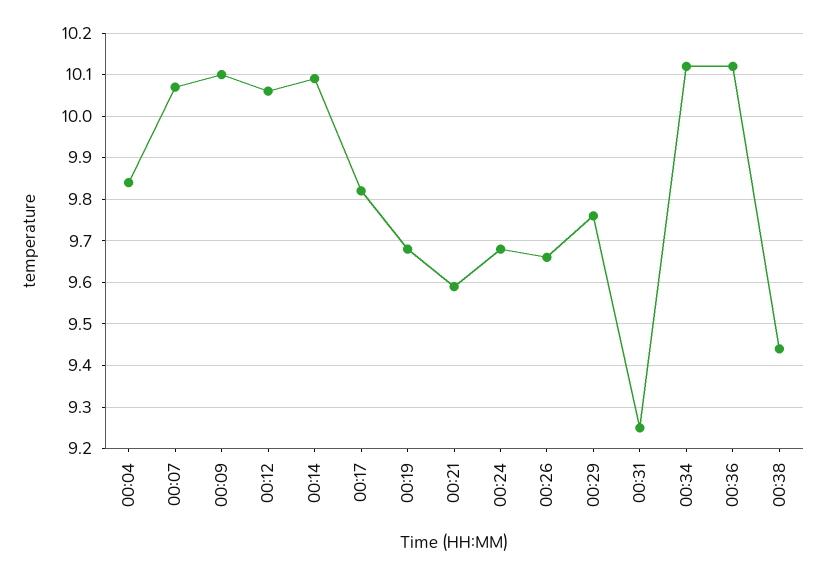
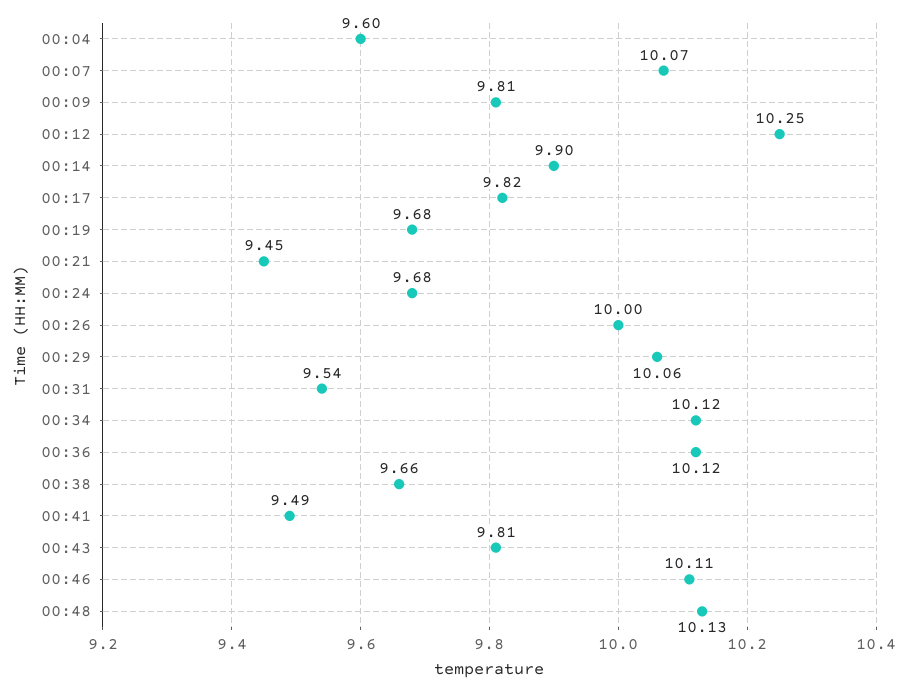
00:04: 9.85 -> 9.6
00:09: 10.1 -> 9.81
00:12: 10.05 -> 10.25
00:14: 10.1 -> 9.9
00:21: 9.6 -> 9.45
00:26: 9.65 -> 10
00:29: 9.75 -> 10.06
00:31: 9.25 -> 9.54
00:38: 9.45 -> 9.66
00:41: none -> 9.49
00:43: none -> 9.81
00:46: none -> 10.11
00:48: none -> 10.13

